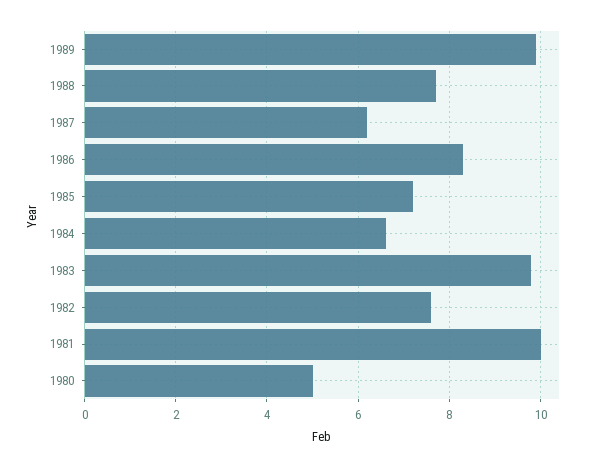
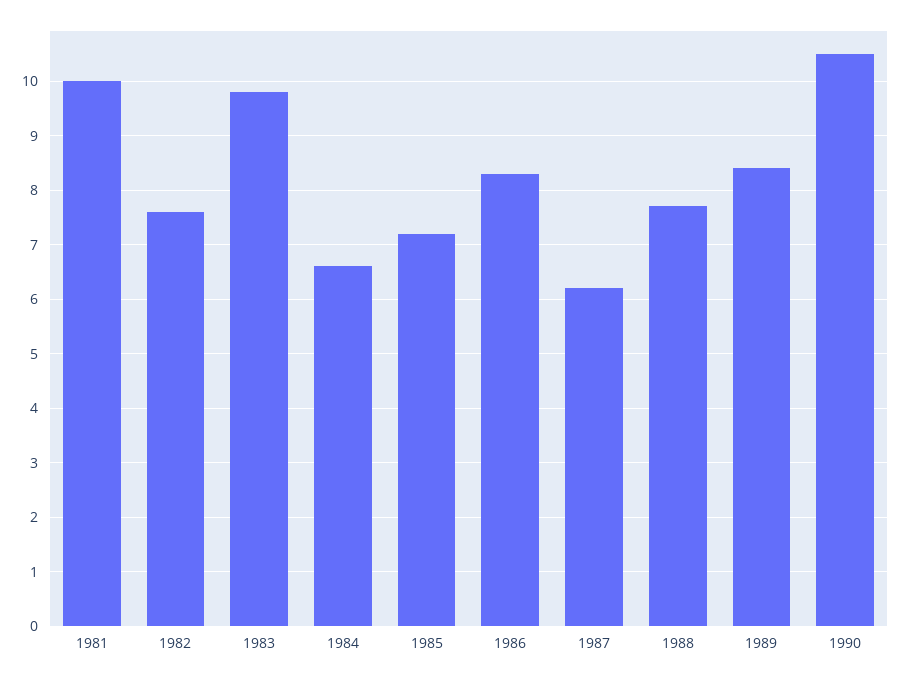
1989: 10 -> 8.5
1980: 5 -> none
1990: none -> 10.5

